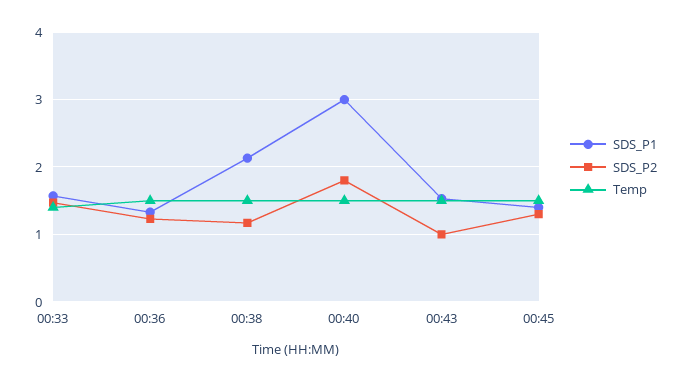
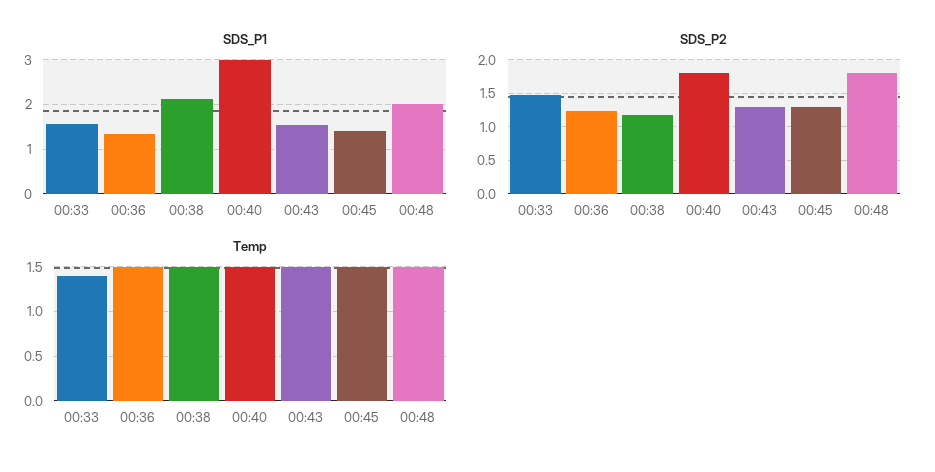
SDS_P2, 00:43: 1 -> 1.3
SDS_P1, 00:48: none -> 2
SDS_P2, 00:48: none -> 1.8
Temp, 00:48: none -> 1.5

